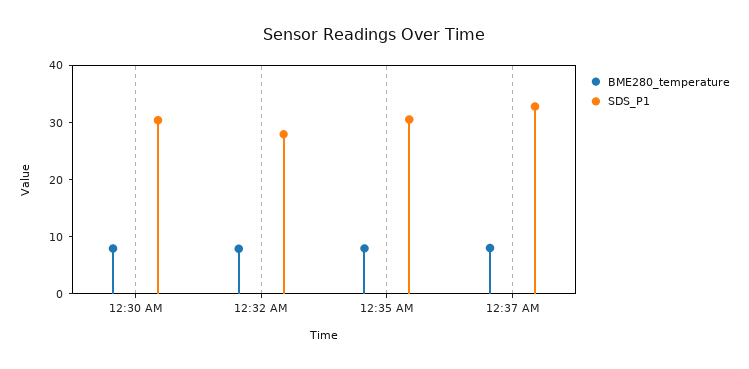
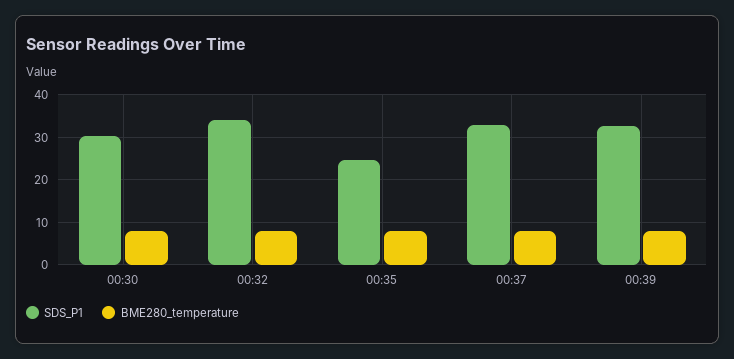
SDS_P1, 12:32 AM: 28 -> 34
SDS_P1, 12:35 AM: 30 -> 24
SDS_P1, 00:39: none -> 32
BME280_temperature, 00:39: none -> 8

